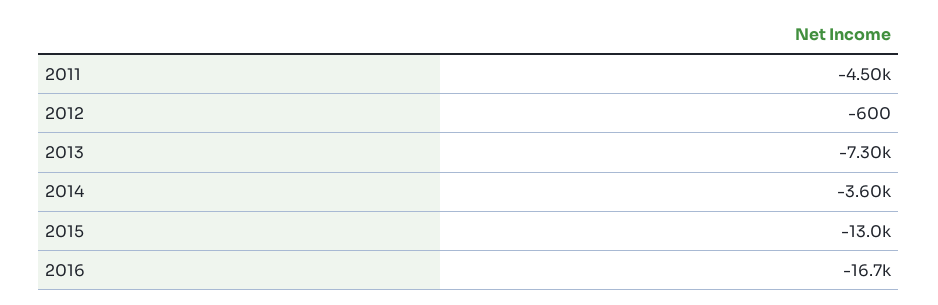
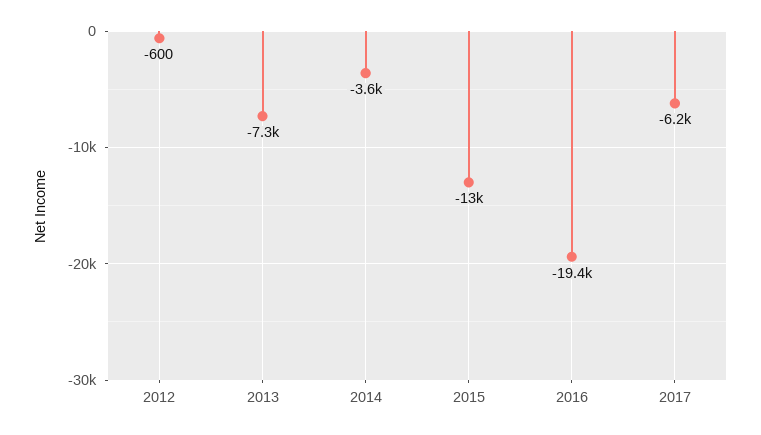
2011: -4500 -> none
2016: -16700 -> -19400
2017: none -> -6200

